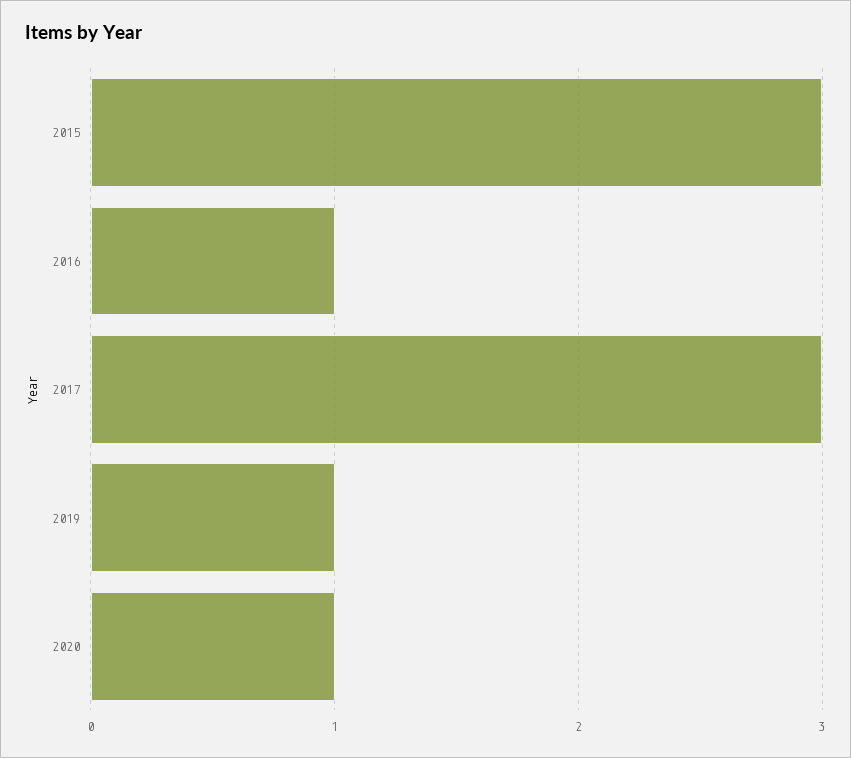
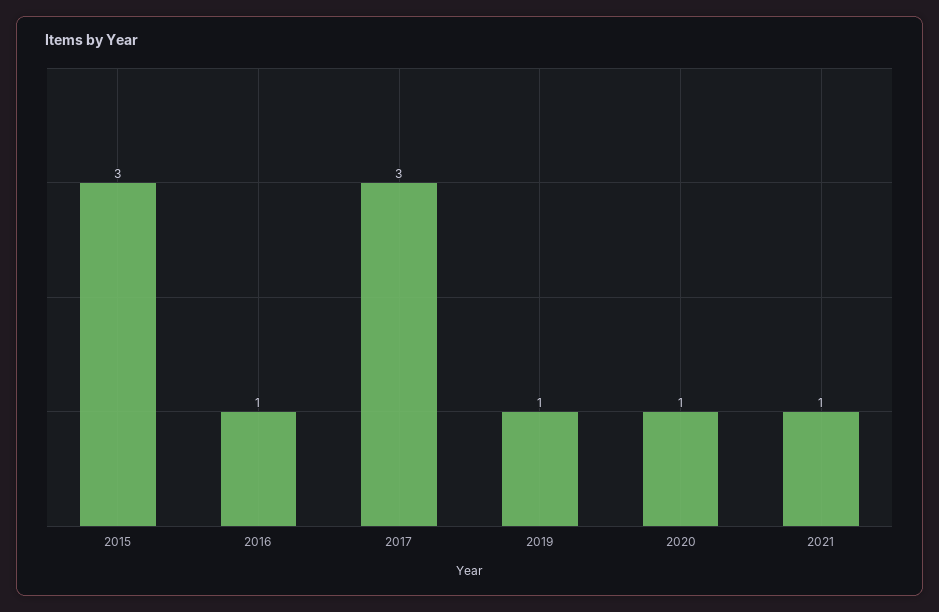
2021: none -> 1

